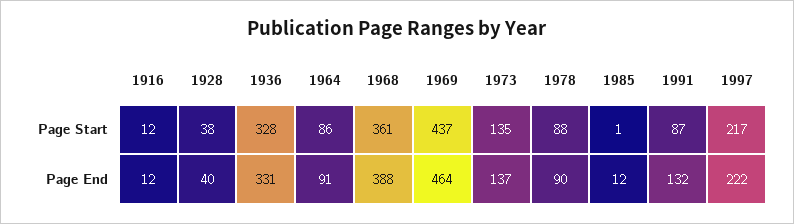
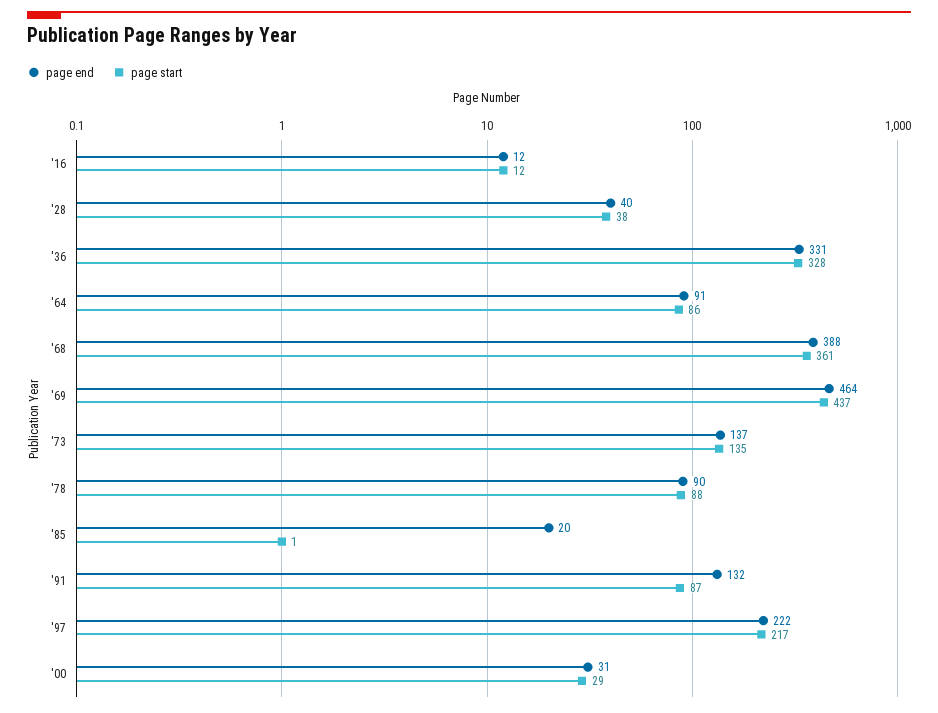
Page End, 1985: 12 -> 20
Page End, '00: none -> 31
Page Start, '00: none -> 29

